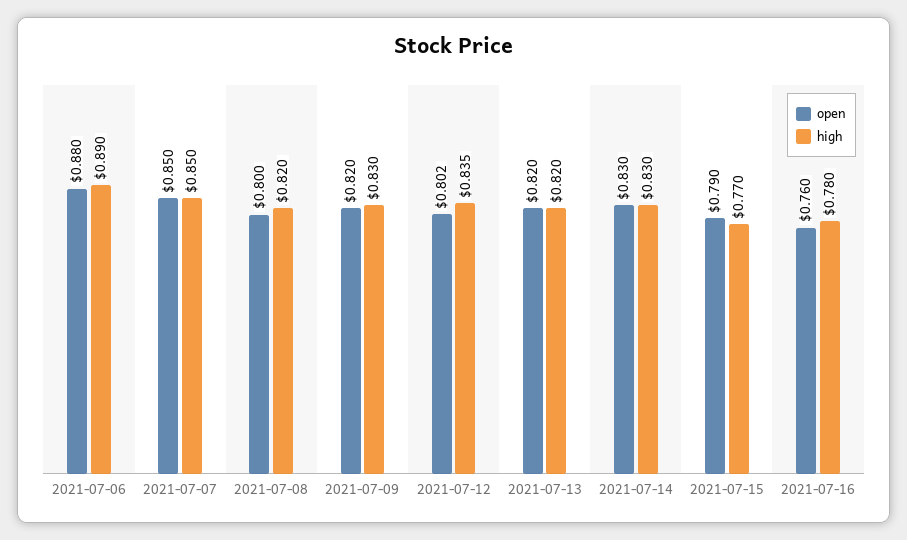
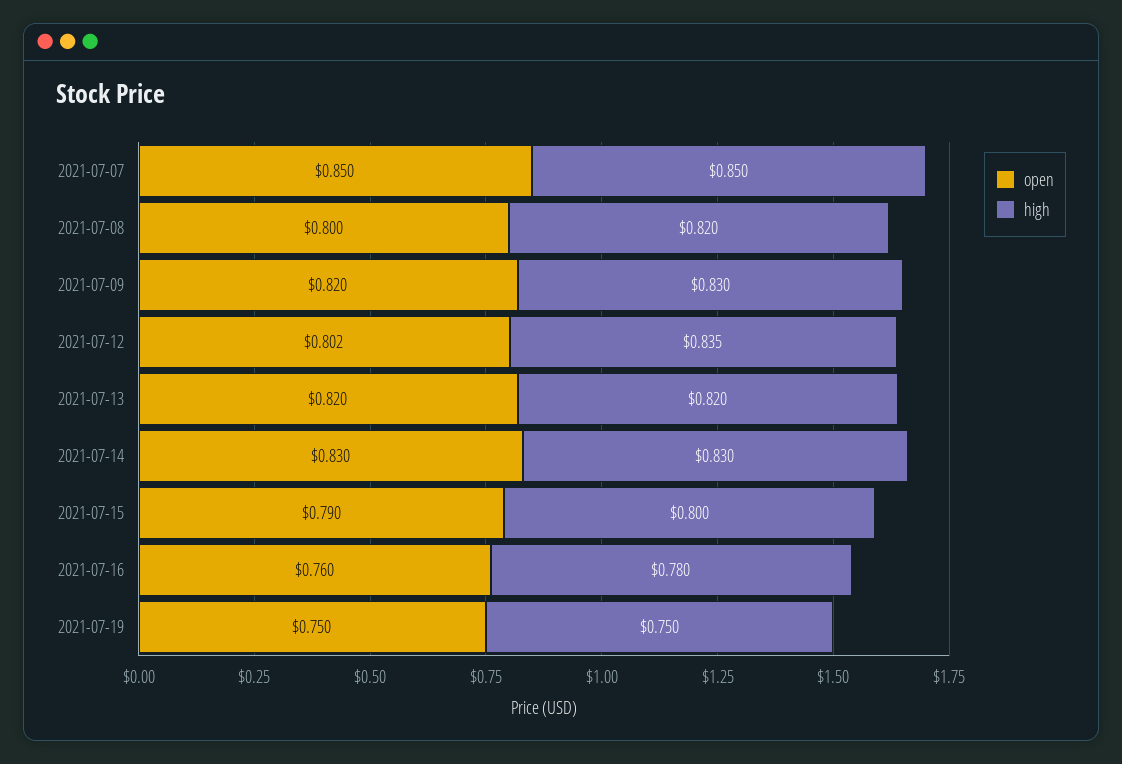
open, 2021-07-06: 0.88 -> none
high, 2021-07-06: 0.89 -> none
high, 2021-07-15: 0.77 -> 0.8
open, 2021-07-19: none -> 0.75
high, 2021-07-19: none -> 0.75

